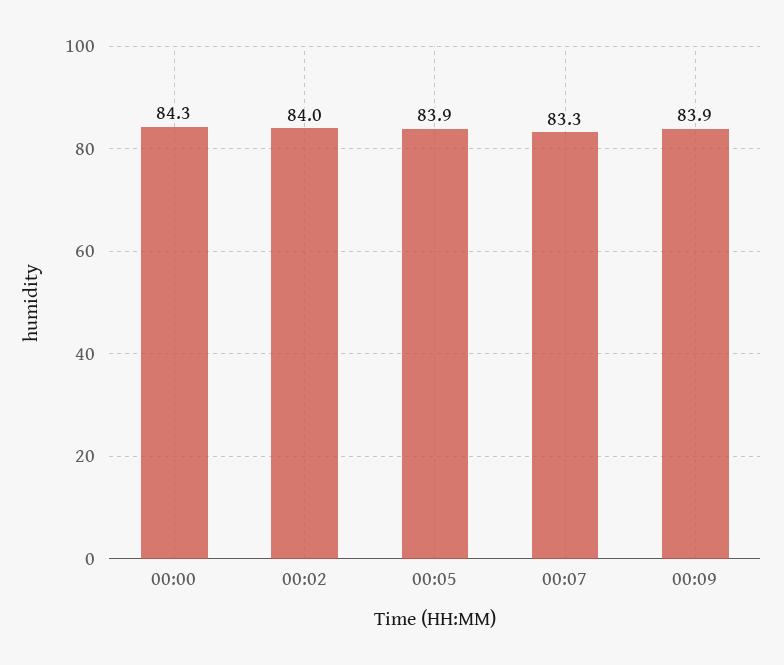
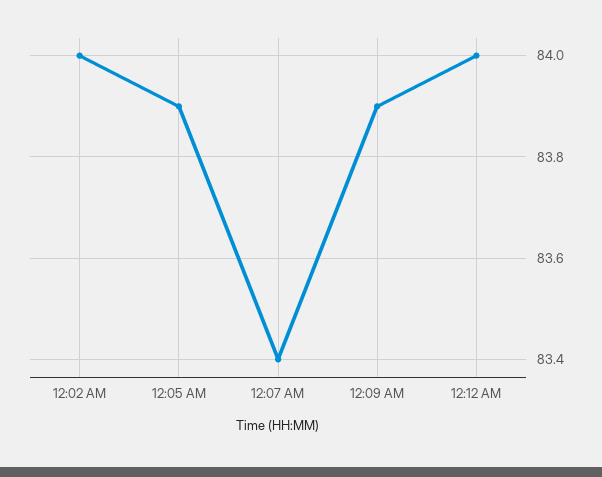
00:00: 84.3 -> none
00:07: 83.3 -> 83.4
12:12 AM: none -> 84

